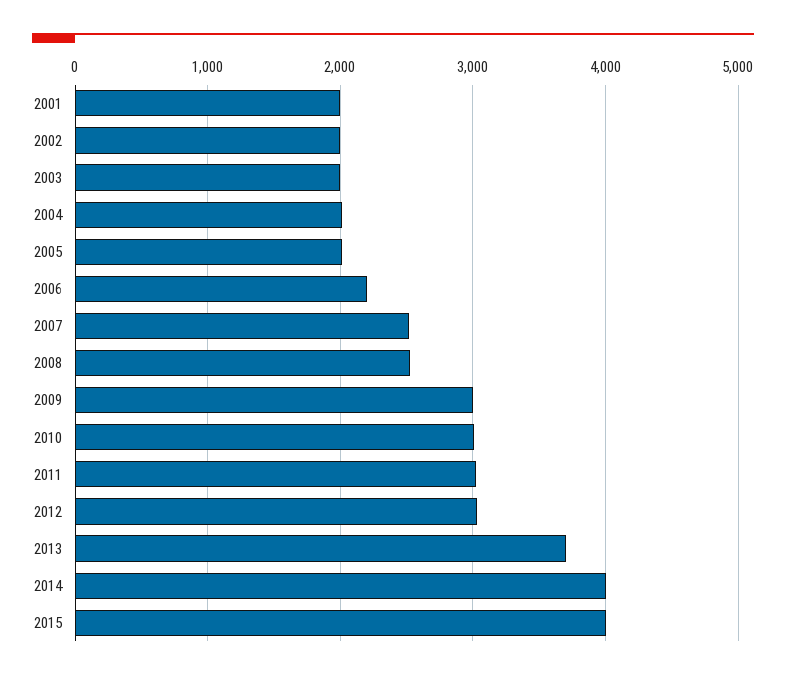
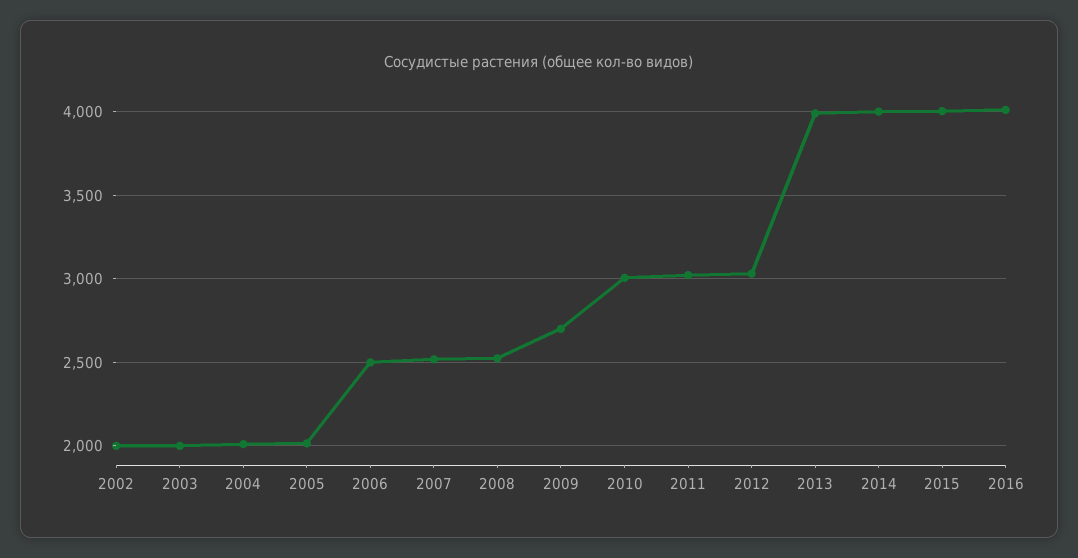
2001: 2000 -> none
2006: 2200 -> 2500
2009: 3000 -> 2700
2013: 3700 -> 4000
2016: none -> 4000

